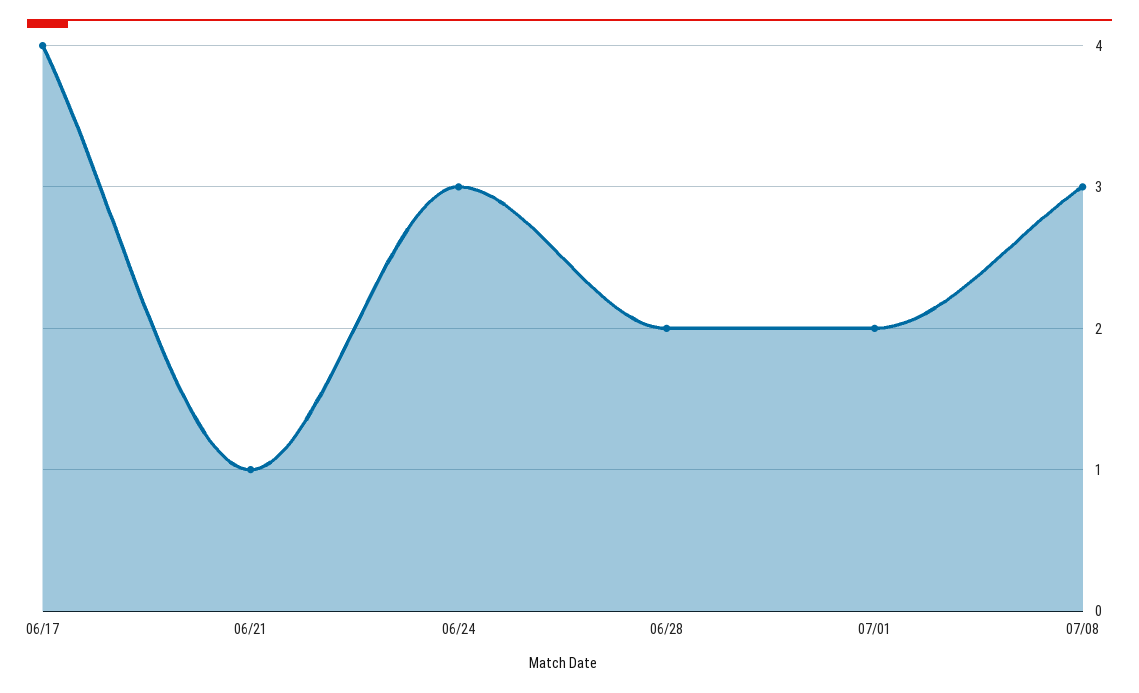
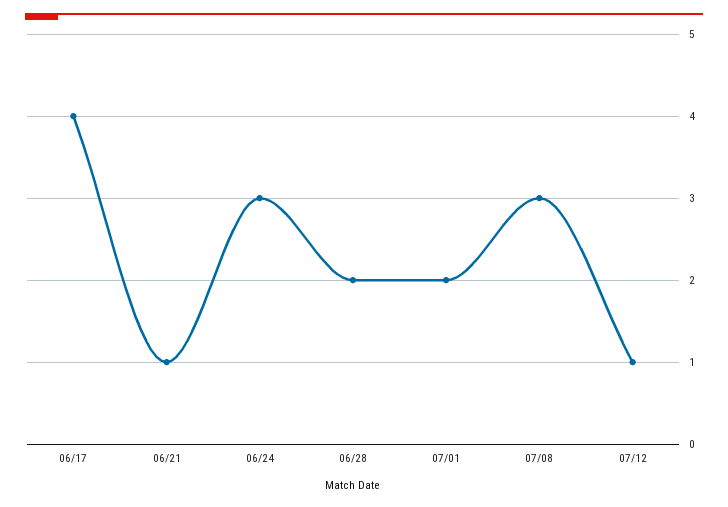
07/12: none -> 1

